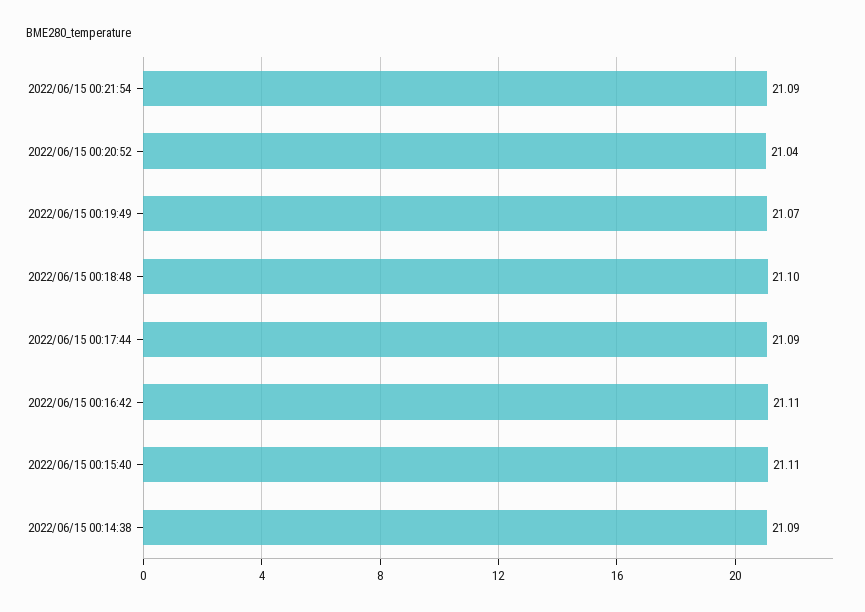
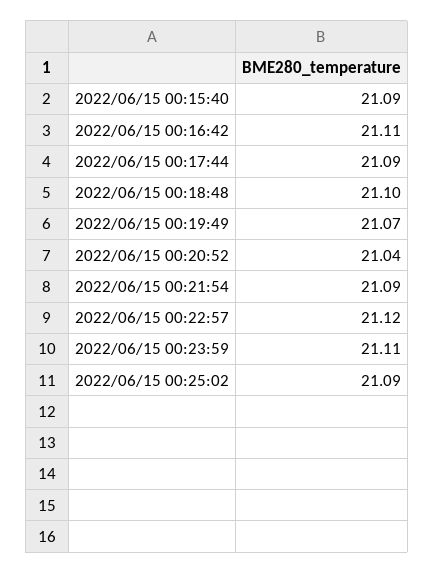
2022/06/15 00:15:40: 21.11 -> 21.09
2022/06/15 00:14:38: 21.09 -> none
2022/06/15 00:22:57: none -> 21.12
2022/06/15 00:23:59: none -> 21.11
2022/06/15 00:25:02: none -> 21.09

